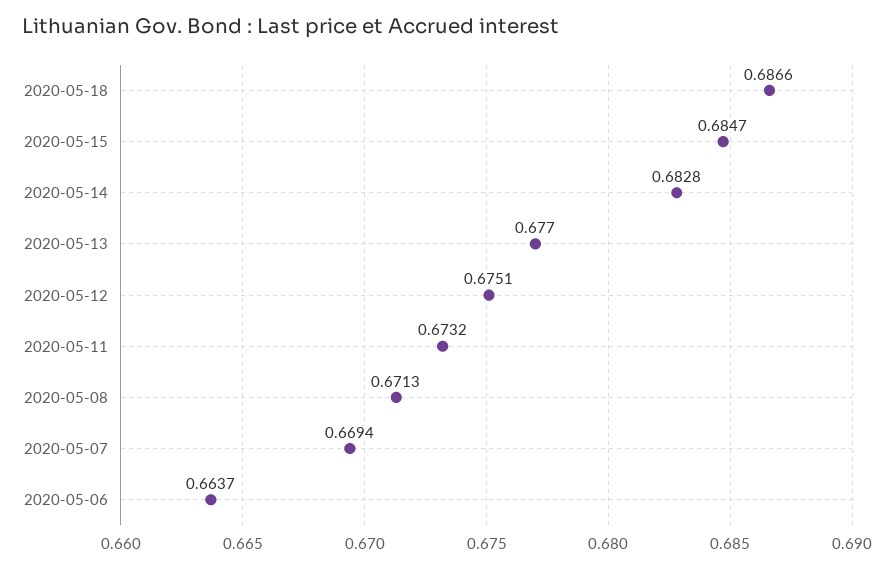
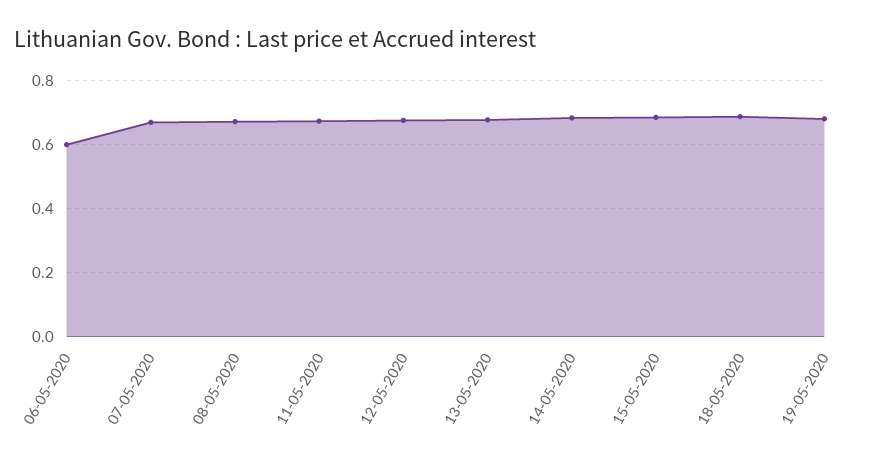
2020-05-06: 0.6637 -> 0.6
19-05-2020: none -> 0.68

